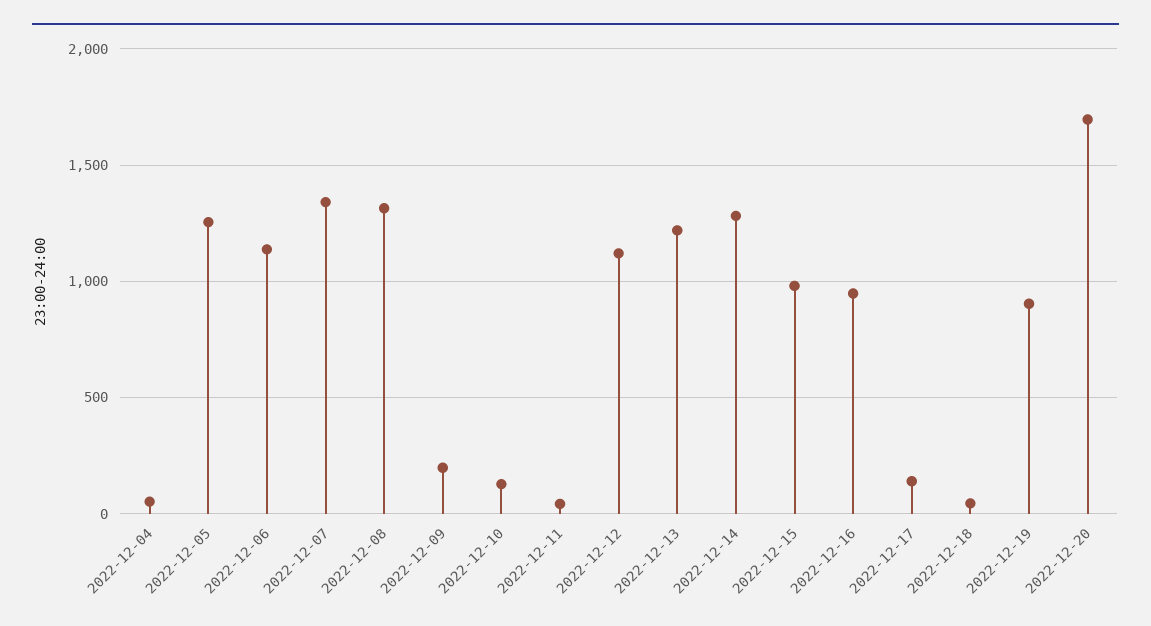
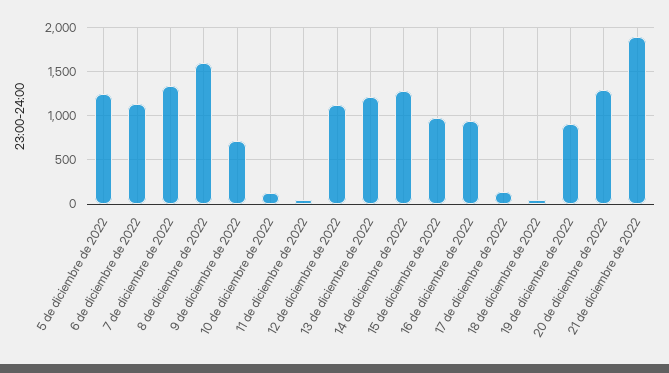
2022-12-04: 50 -> none
2022-12-08: 1300 -> 1600
2022-12-09: 200 -> 700
2022-12-20: 1700 -> 1300
21 de diciembre de 2022: none -> 1900

